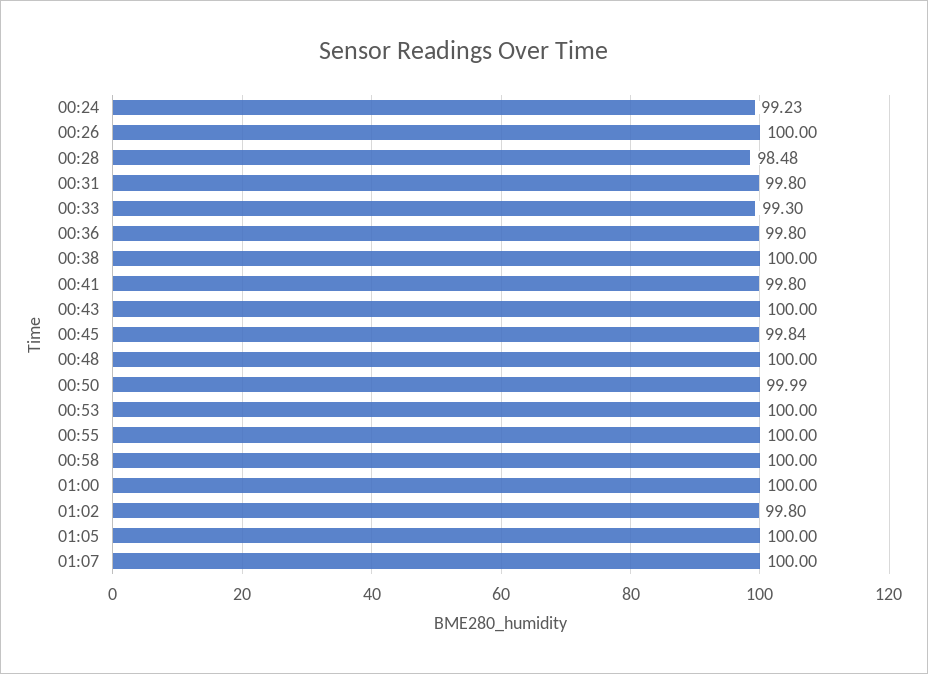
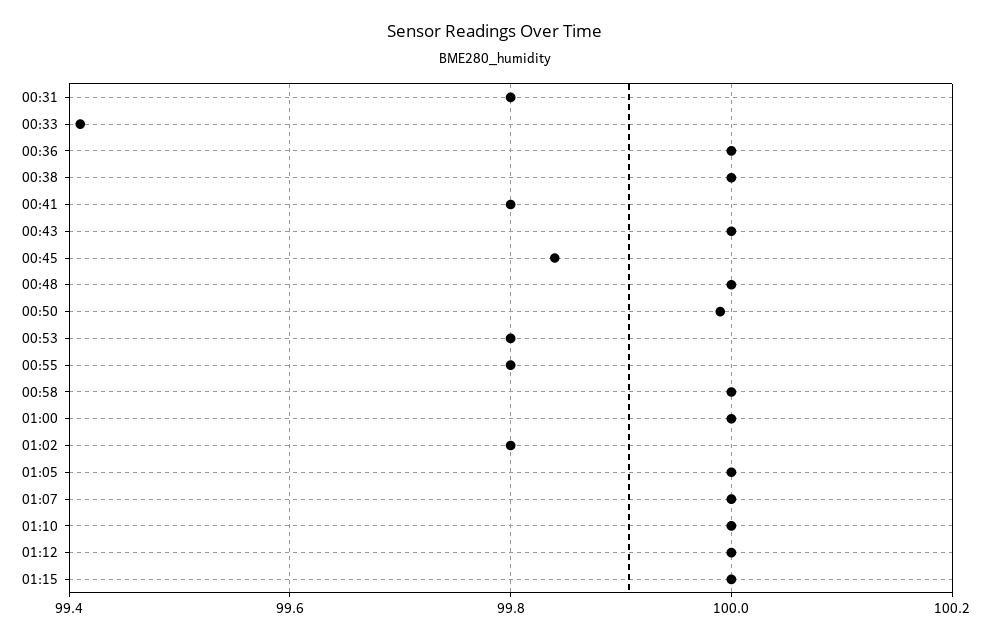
00:24: 99.23 -> none
00:26: 100 -> none
00:28: 98.48 -> none
00:33: 99.3 -> 99.4
00:36: 99.8 -> 100
00:53: 100 -> 99.8
00:55: 100 -> 99.8
01:10: none -> 100
01:12: none -> 100
01:15: none -> 100

